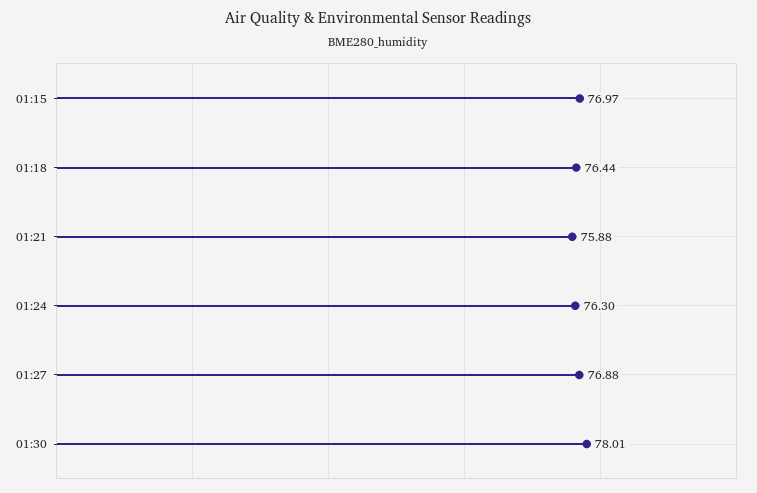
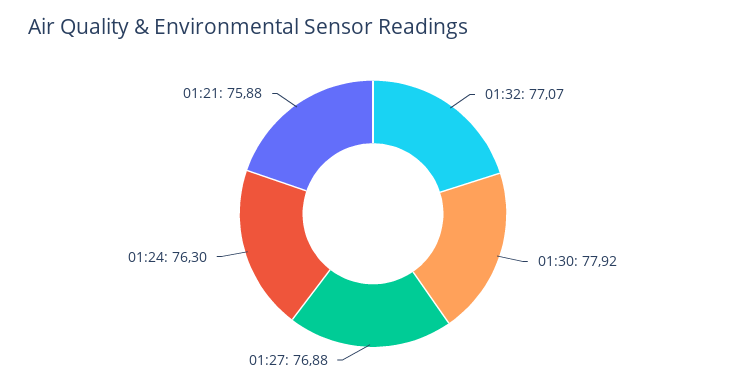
01:15: 76.97 -> none
01:18: 76.44 -> none
01:30: 78.01 -> 77.92
01:32: none -> 77.07

